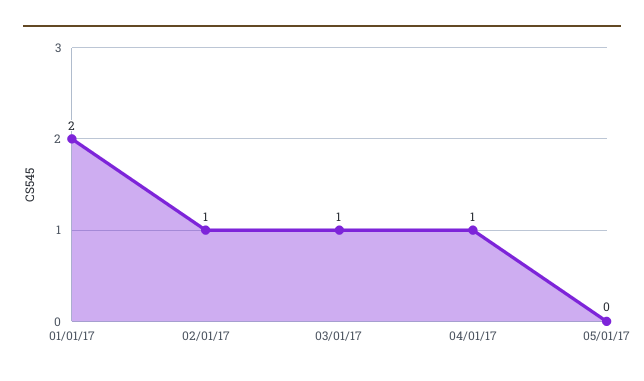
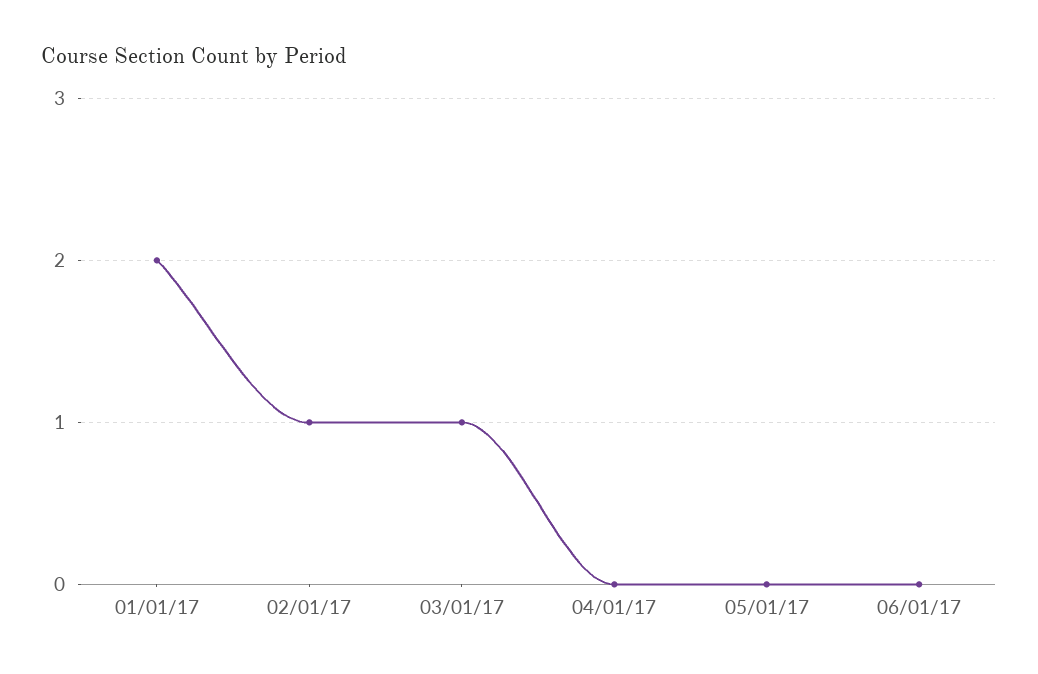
04/01/17: 1 -> 0
06/01/17: none -> 0

